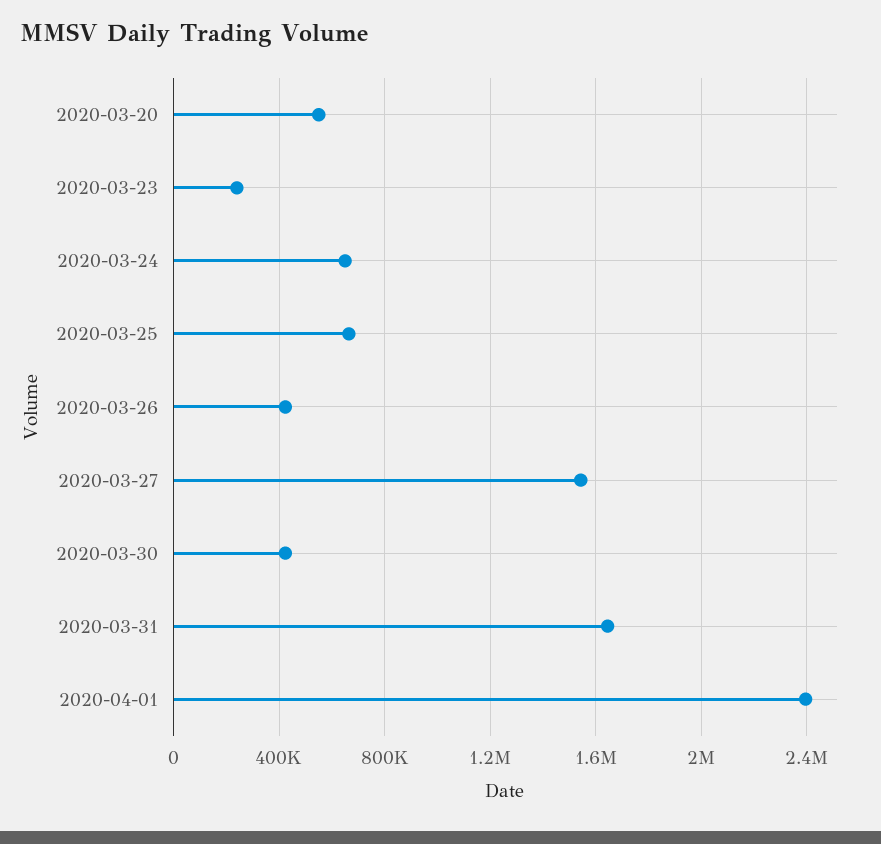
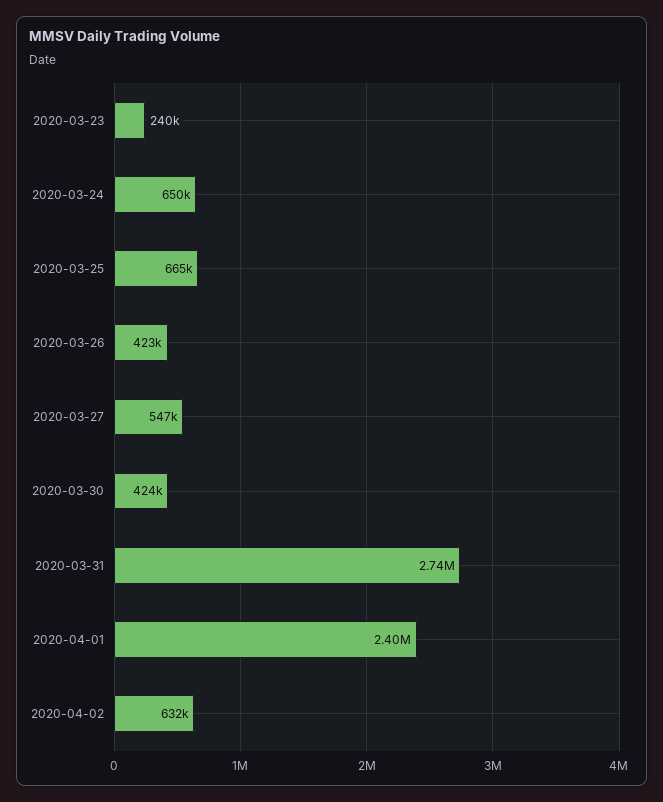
2020-03-20: 550000 -> none
2020-03-27: 1550000 -> 547000
2020-03-31: 1650000 -> 2740000
2020-04-02: none -> 632000

